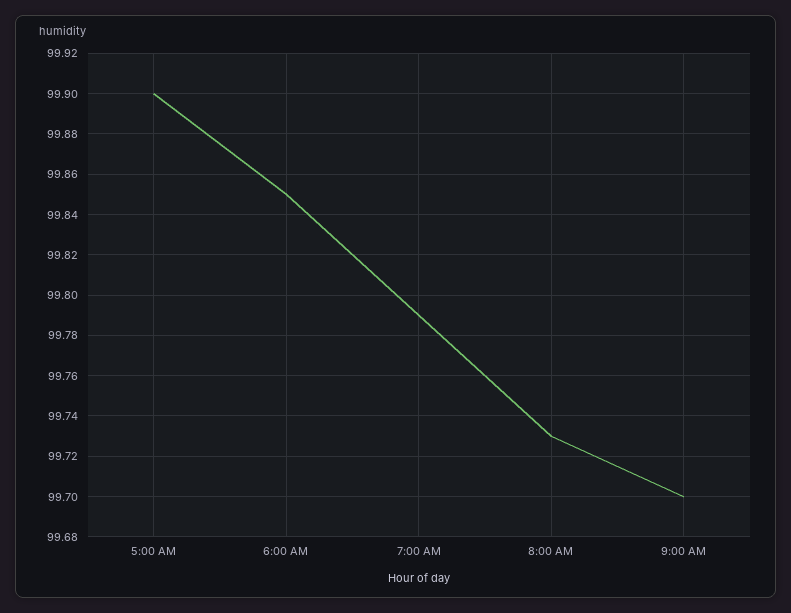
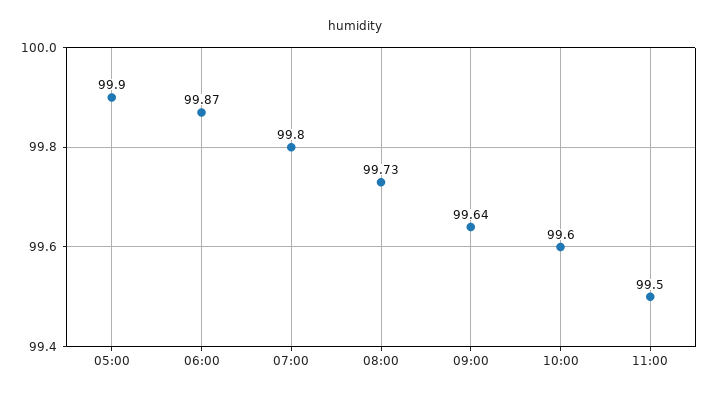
6:00 AM: 99.85 -> 99.87
7:00 AM: 99.79 -> 99.8
9:00 AM: 99.7 -> 99.64
10:00: none -> 99.6
11:00: none -> 99.5

